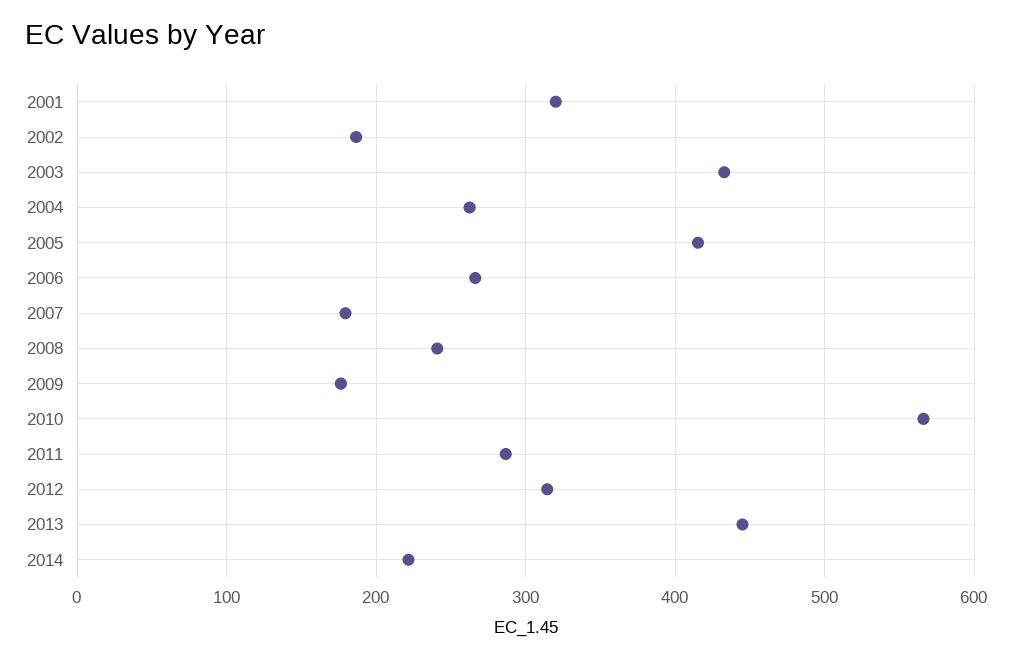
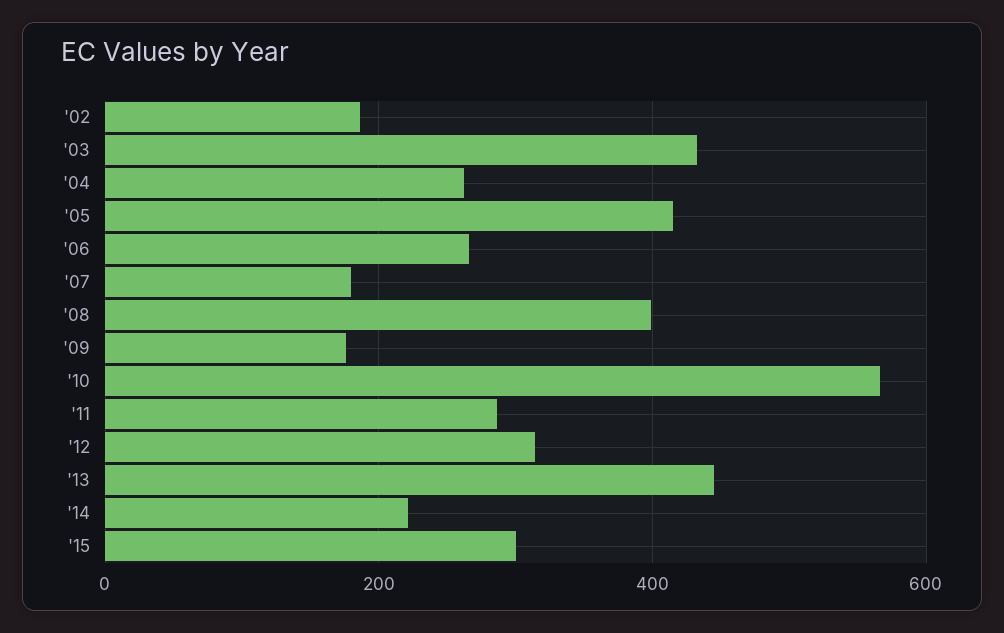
2001: 320 -> none
2008: 240 -> 400
'15: none -> 300

